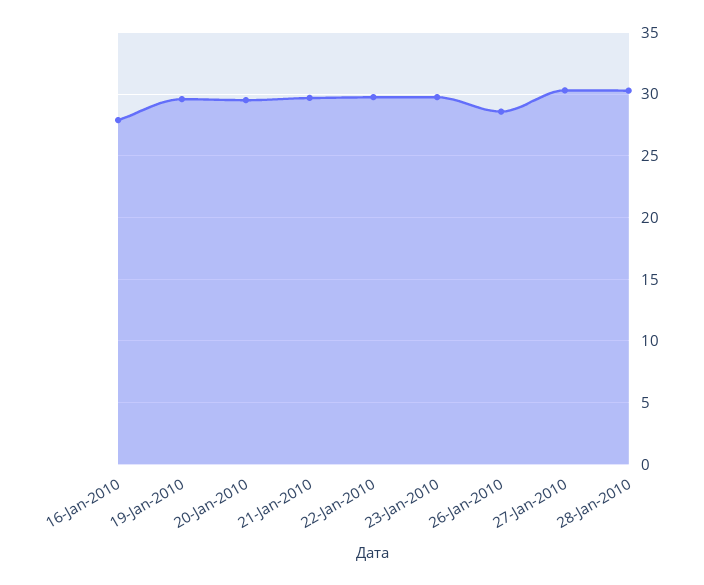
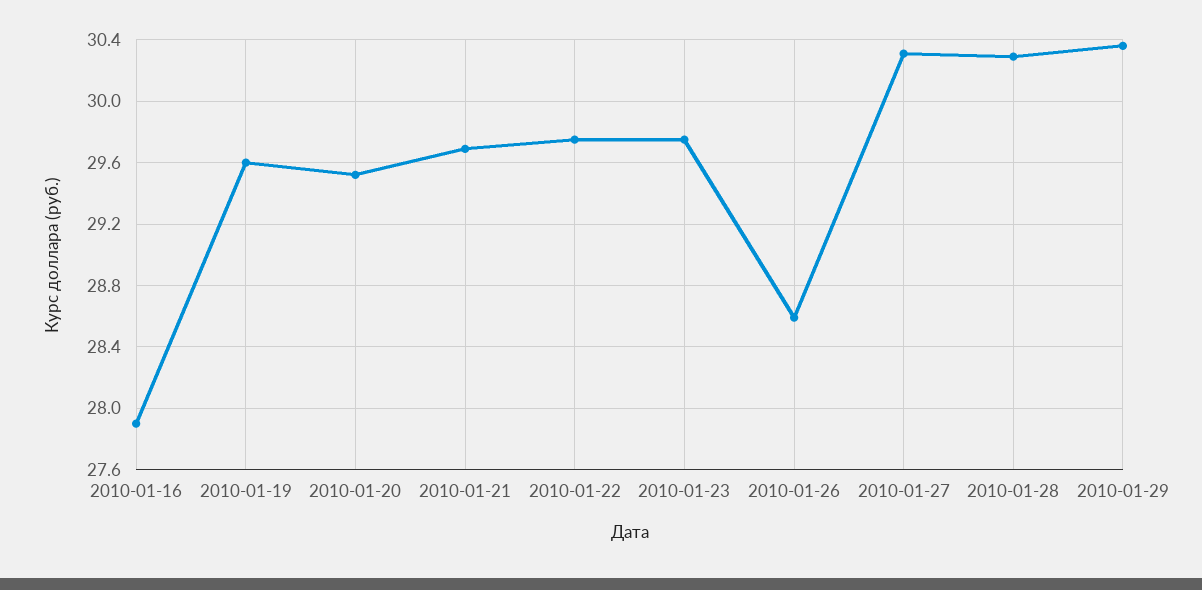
2010-01-29: none -> 30.35

